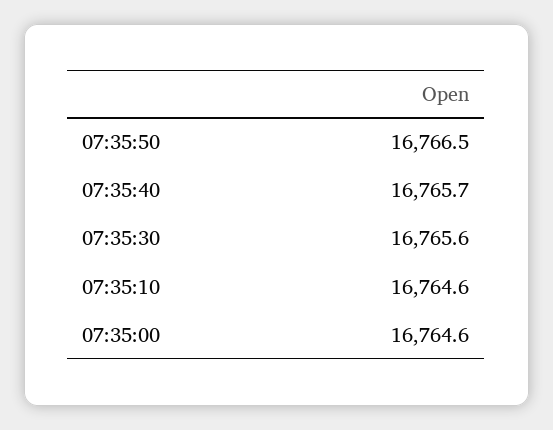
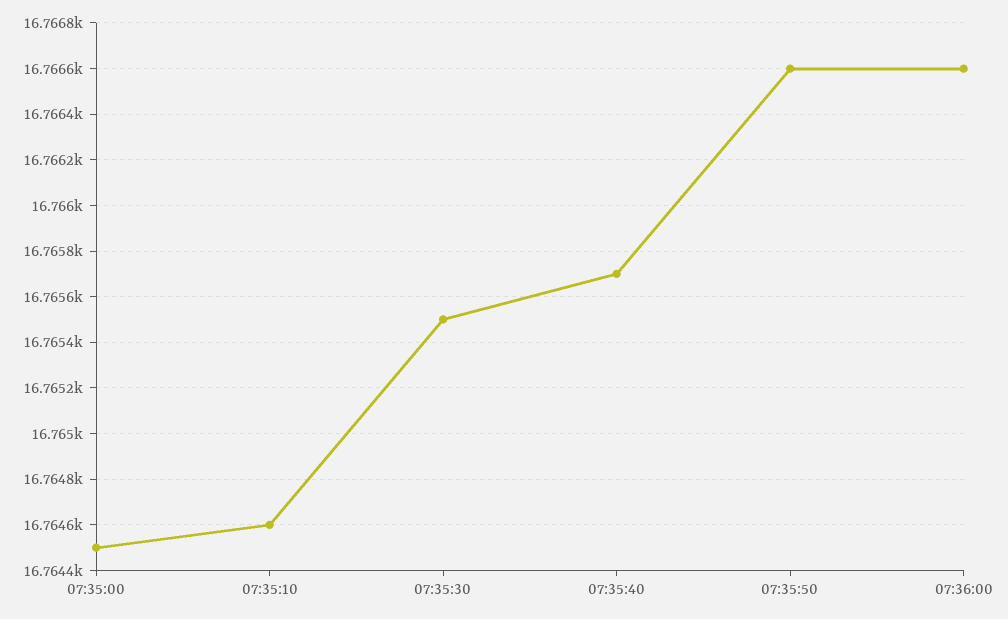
07:35:50: 16766.5 -> 16766.6
07:35:30: 16765.6 -> 16765.5
07:35:00: 16764.6 -> 16764.5
07:36:00: none -> 16766.6

